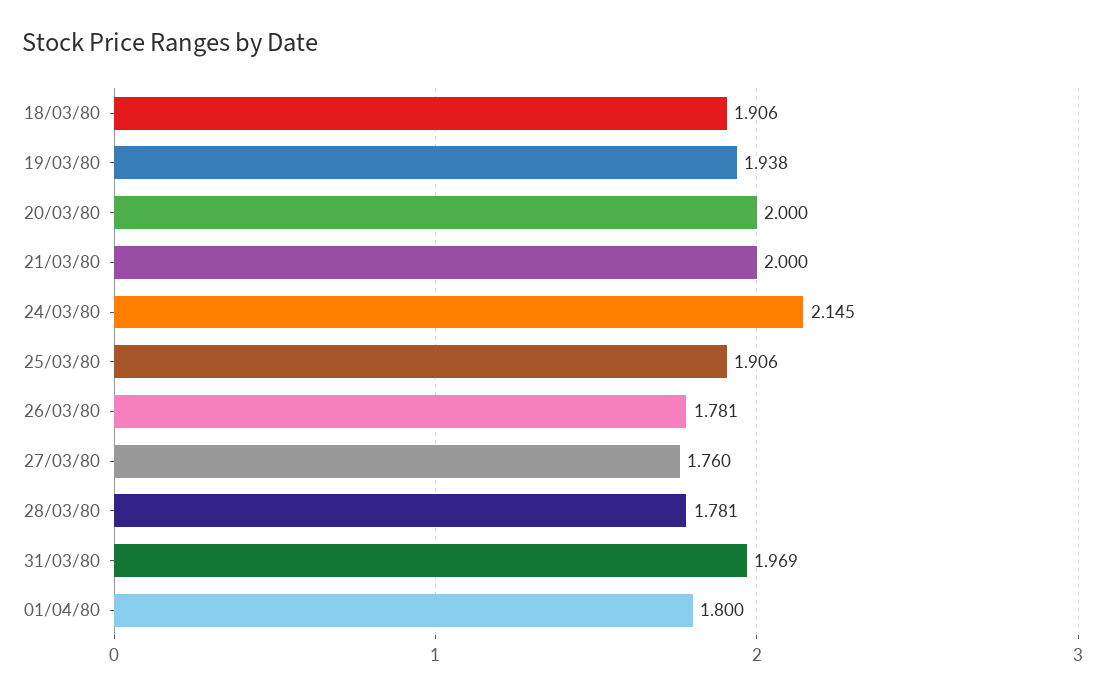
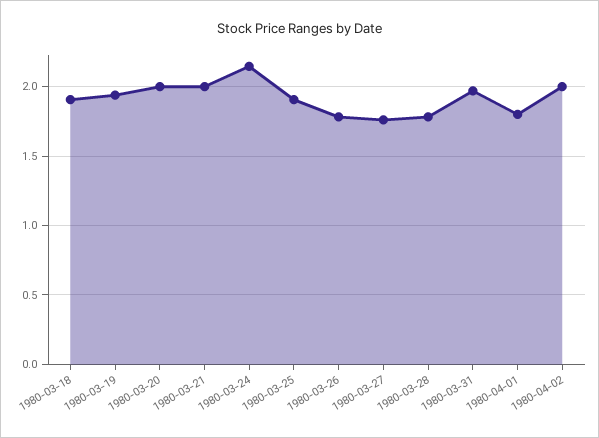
1980-04-02: none -> 2

